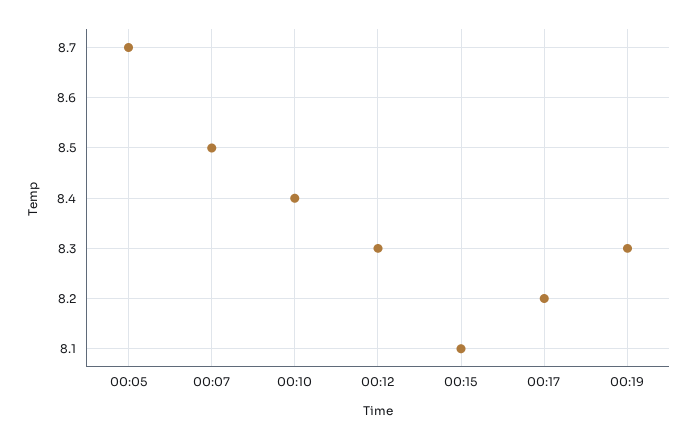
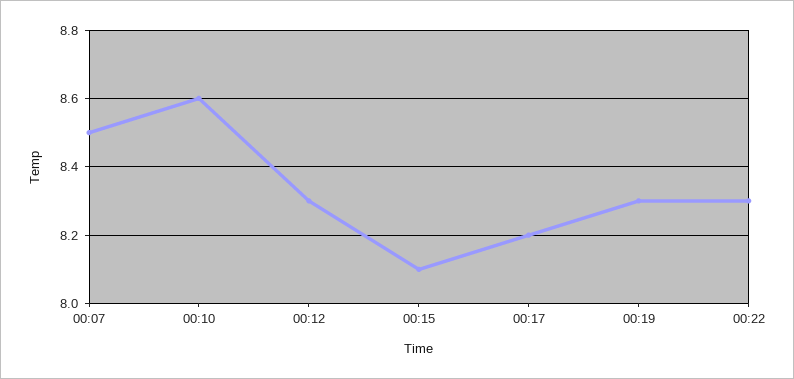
00:05: 8.7 -> none
00:10: 8.4 -> 8.6
00:22: none -> 8.3

